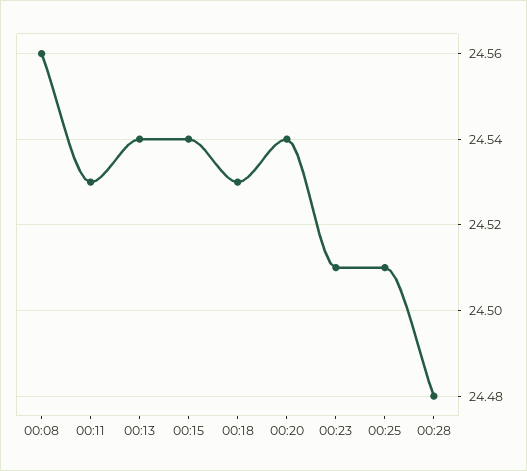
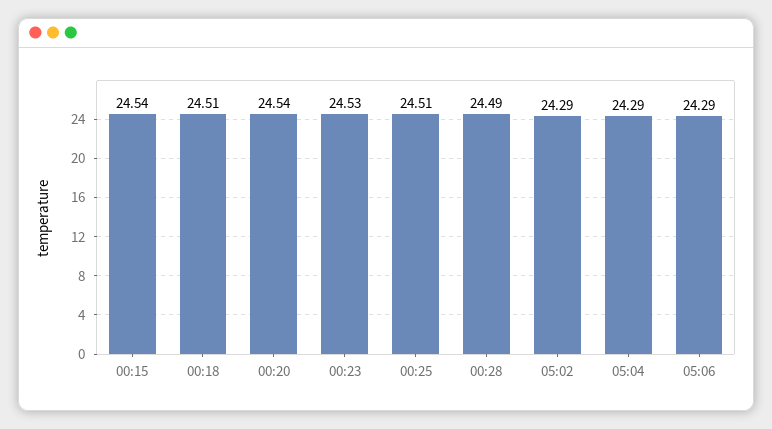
00:08: 24.56 -> none
00:11: 24.53 -> none
00:13: 24.54 -> none
00:18: 24.53 -> 24.51
00:23: 24.51 -> 24.53
00:28: 24.48 -> 24.49
05:02: none -> 24.29
05:04: none -> 24.29
05:06: none -> 24.29

